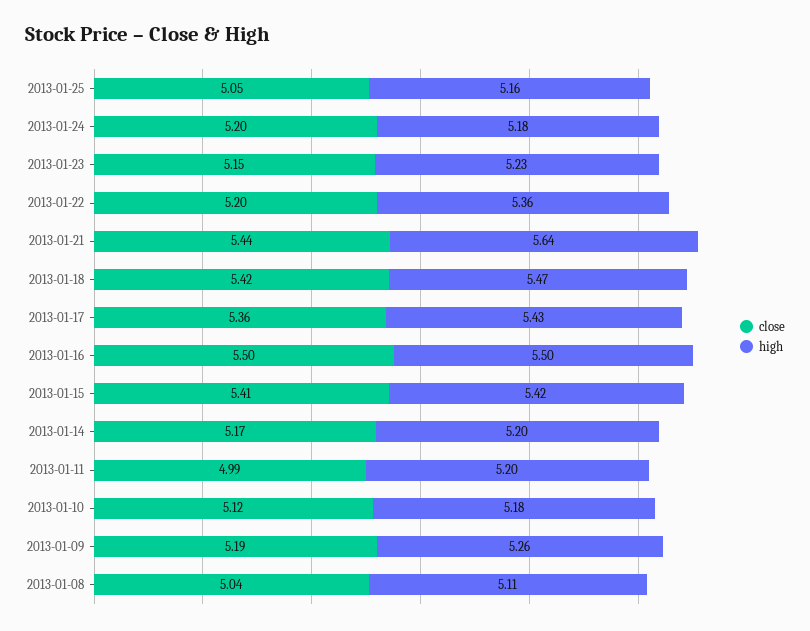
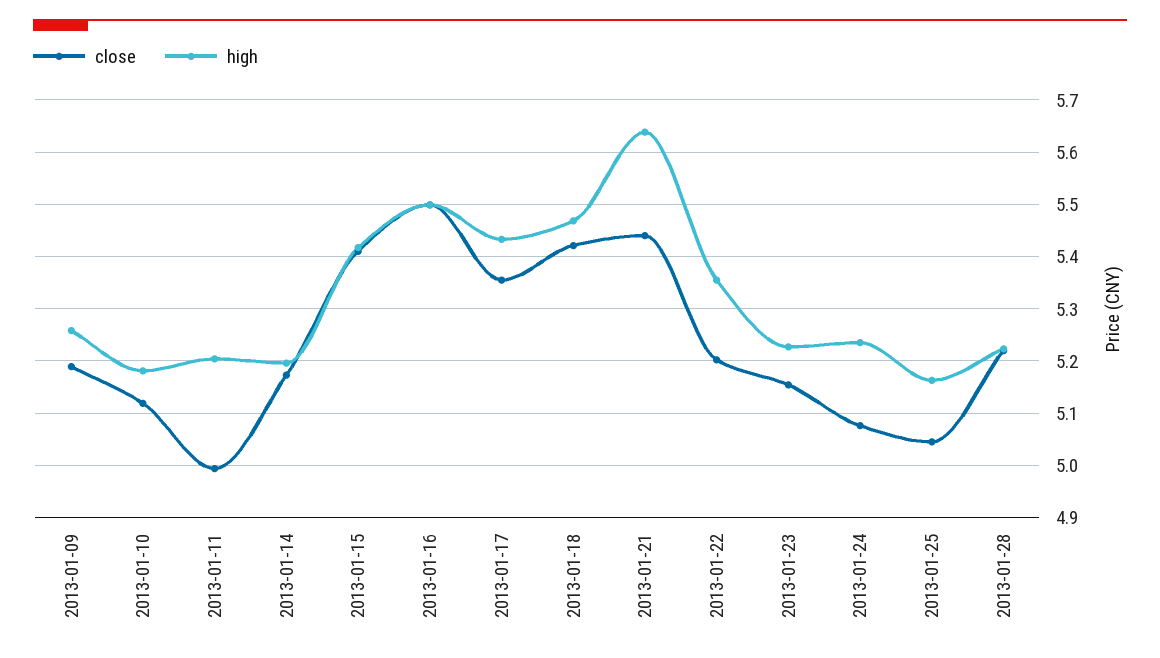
close, 2013-01-24: 5.2 -> 5.08
high, 2013-01-24: 5.18 -> 5.24
close, 2013-01-08: 5.04 -> none
high, 2013-01-08: 5.11 -> none
close, 2013-01-28: none -> 5.22
high, 2013-01-28: none -> 5.22

